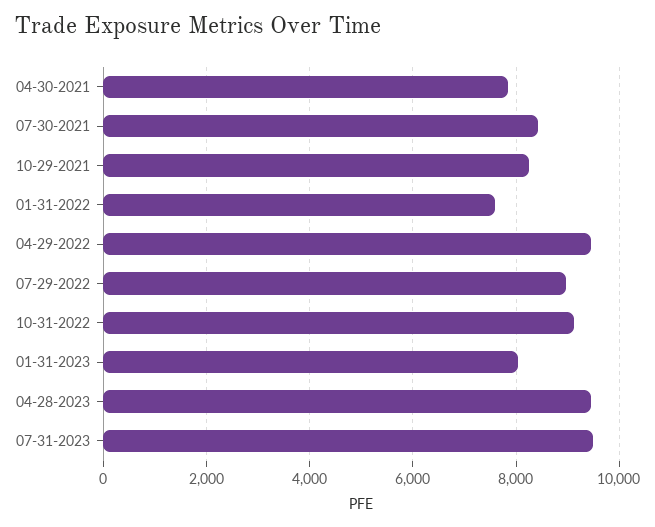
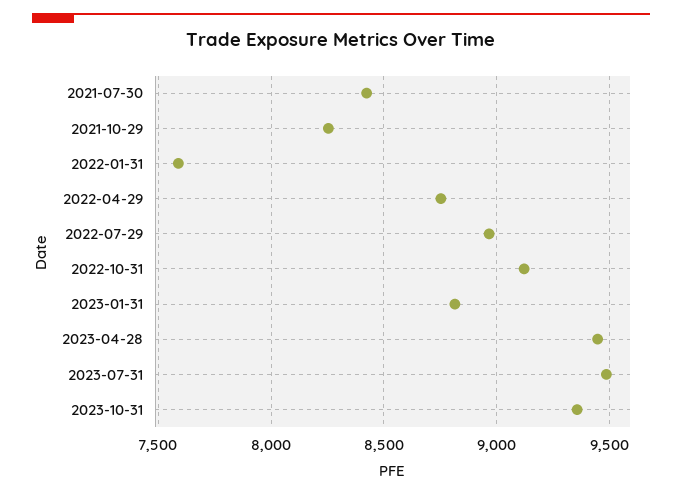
04-30-2021: 7800 -> none
04-29-2022: 9400 -> 8750
01-31-2023: 8000 -> 8800
2023-10-31: none -> 9350

